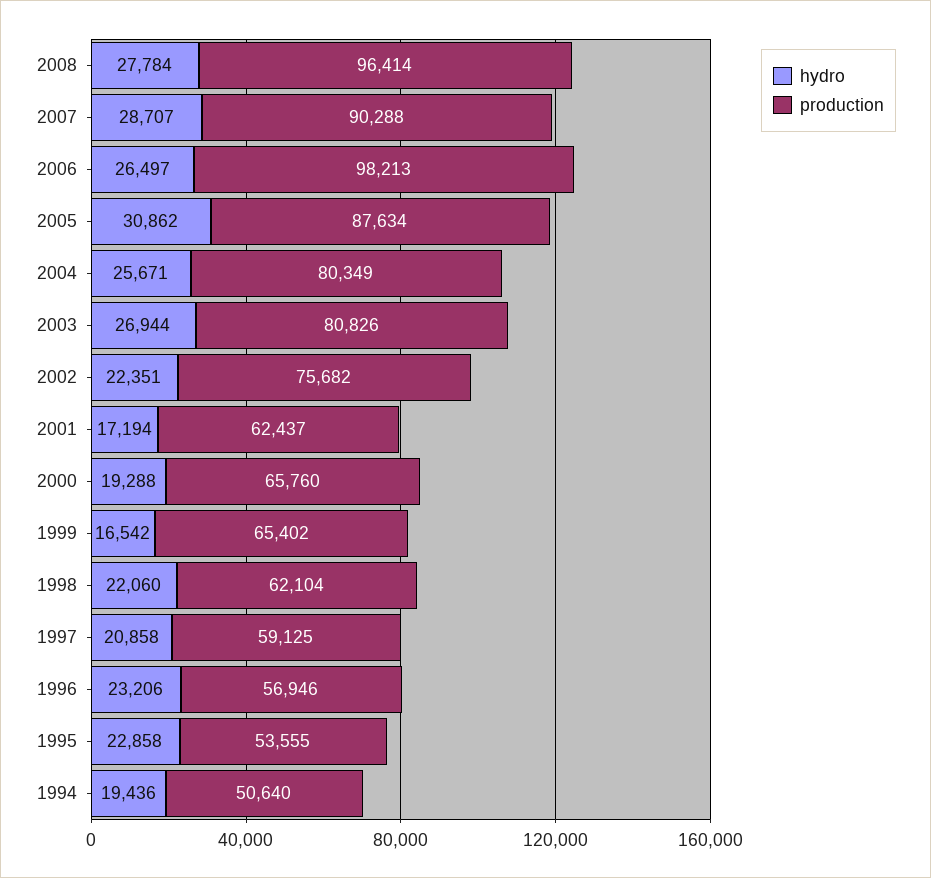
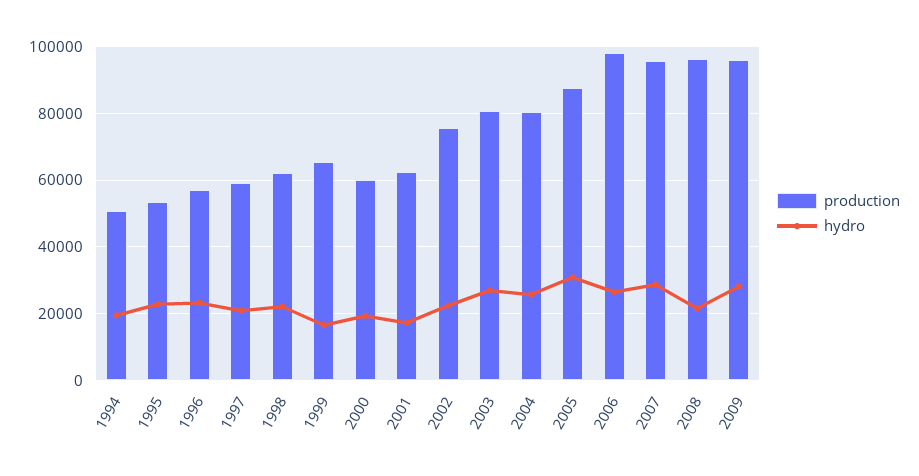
hydro, 2008: 27784 -> 22000
production, 2007: 90288 -> 96000
production, 2000: 65760 -> 60000
production, 2009: none -> 96000
hydro, 2009: none -> 28000

